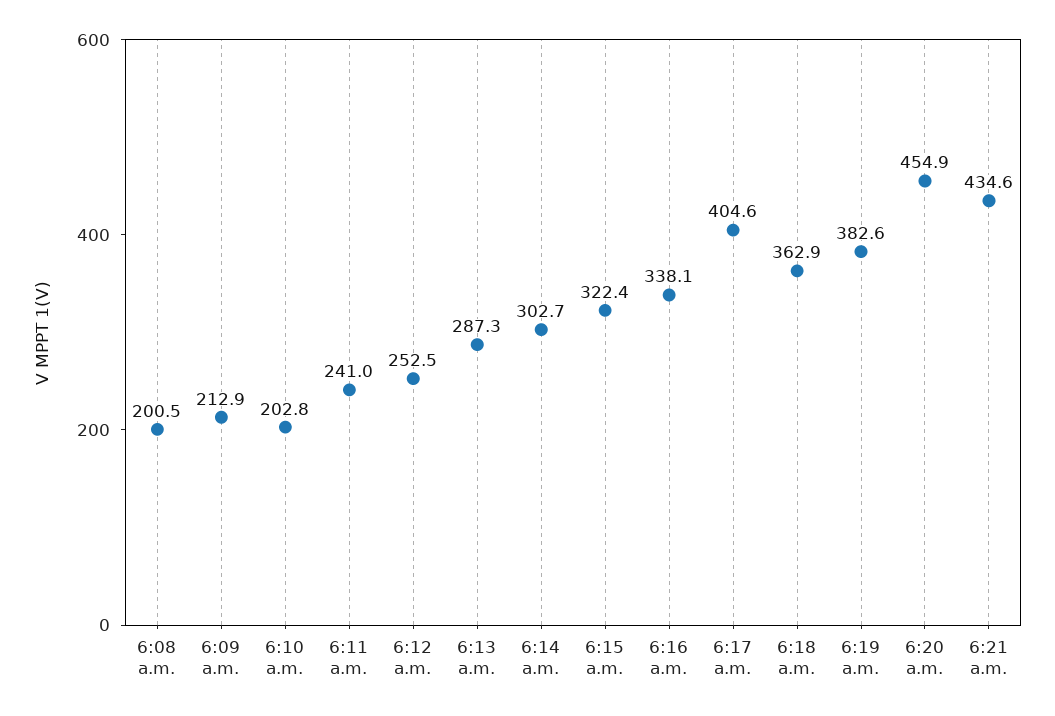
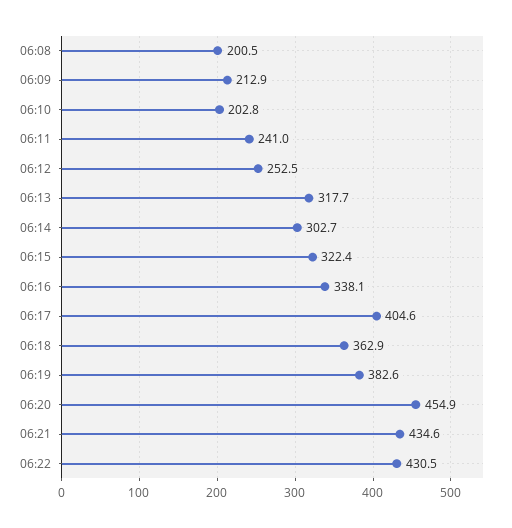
6:13 a.m.: 287.3 -> 317.7
06:22: none -> 430.5

